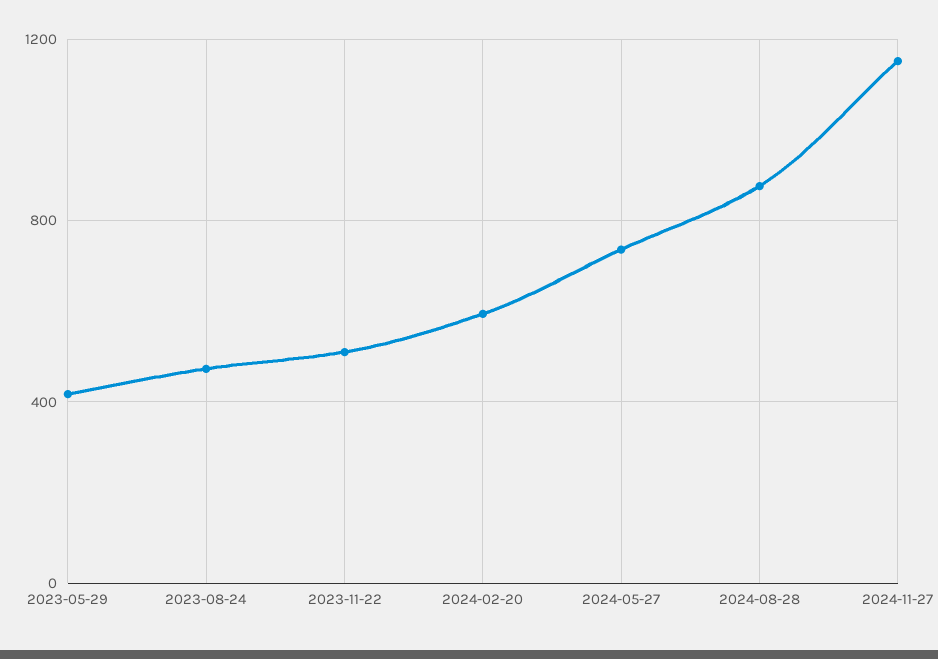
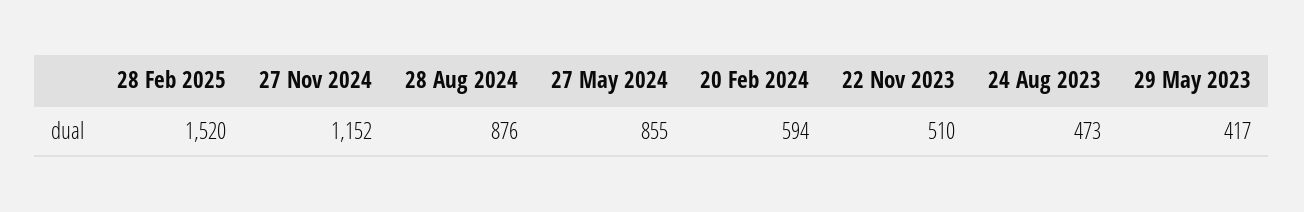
2024-05-27: 750 -> 855
28 Feb 2025: none -> 1520

